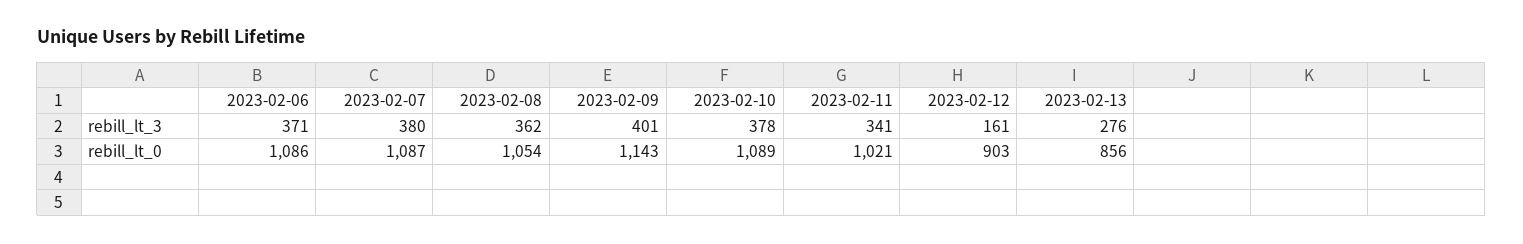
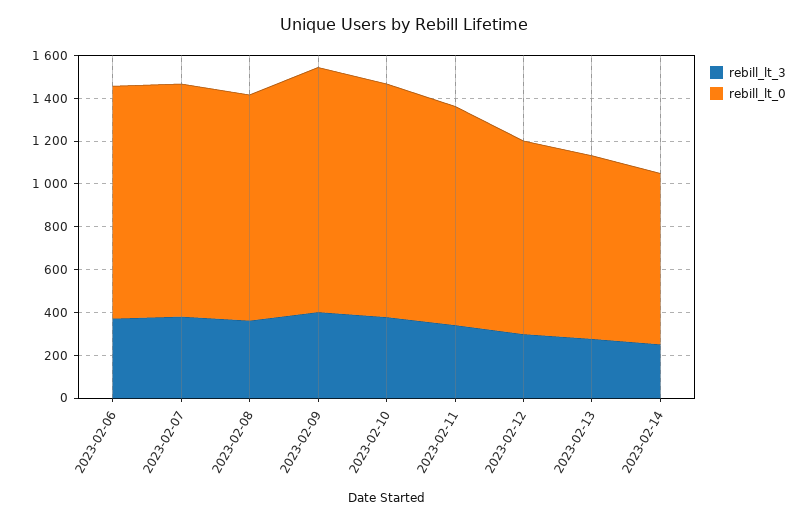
rebill_lt_3, 2023-02-12: 161 -> 300
rebill_lt_3, 2023-02-14: none -> 250
rebill_lt_0, 2023-02-14: none -> 800

